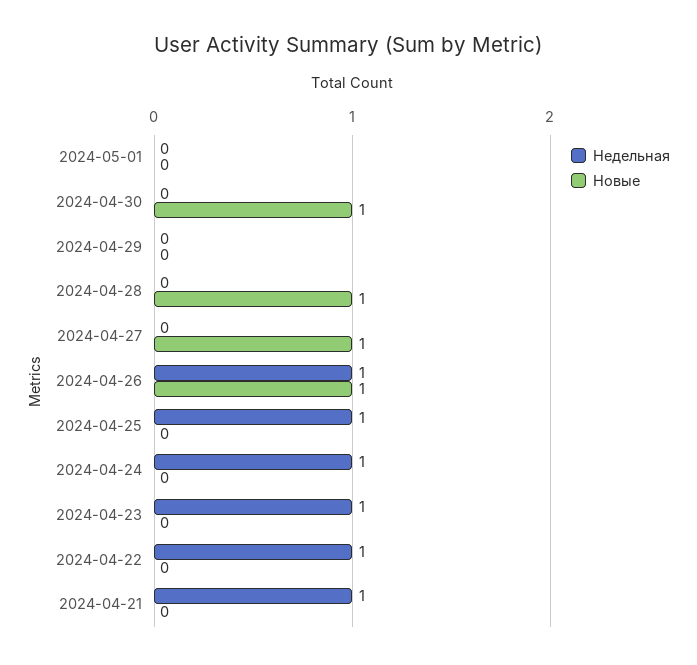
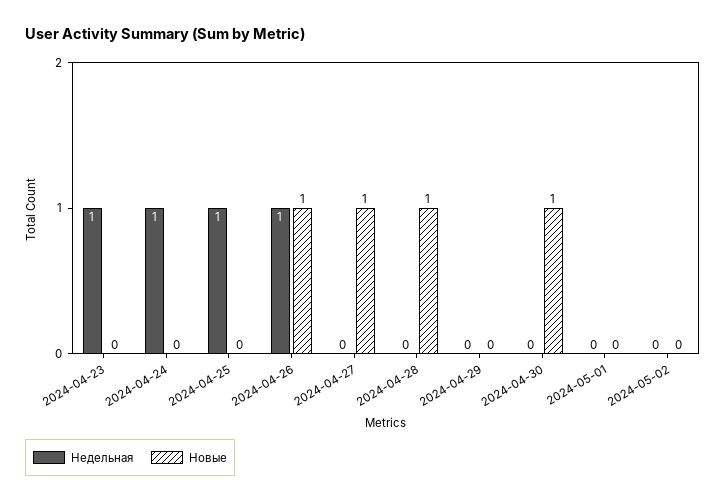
Недельная, 2024-04-22: 1 -> none
Новые, 2024-04-22: 0 -> none
Недельная, 2024-04-21: 1 -> none
Новые, 2024-04-21: 0 -> none
Недельная, 2024-05-02: none -> 0
Новые, 2024-05-02: none -> 0

